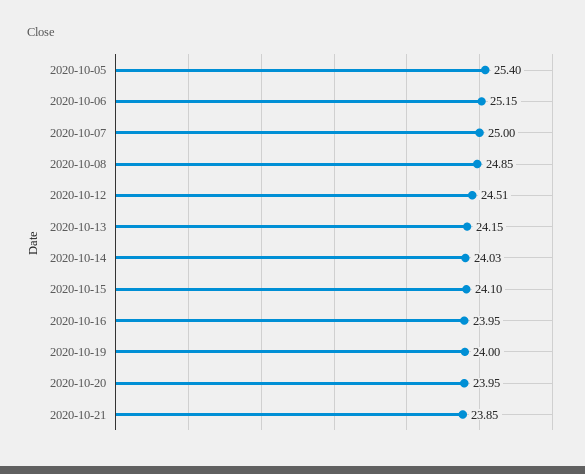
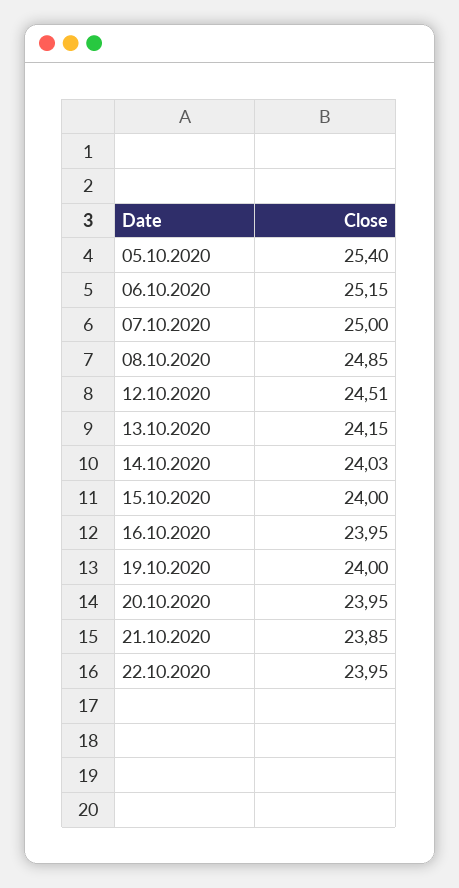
2020-10-15: 24.1 -> 24
22.10.2020: none -> 23.95

